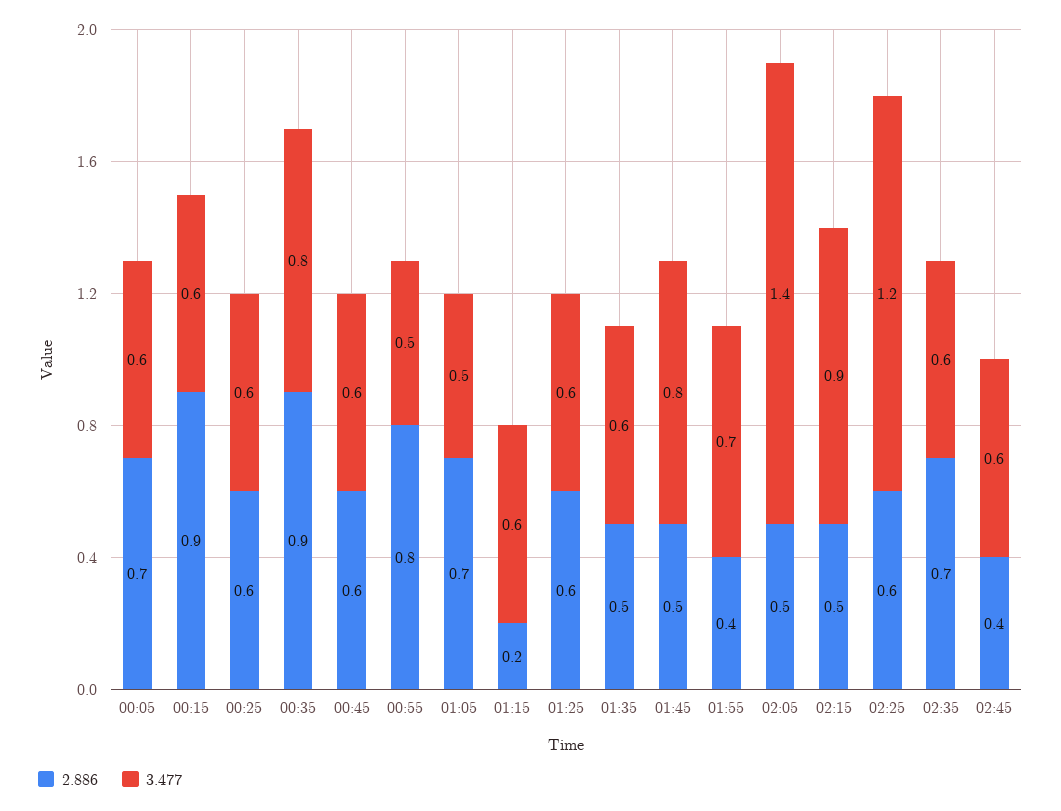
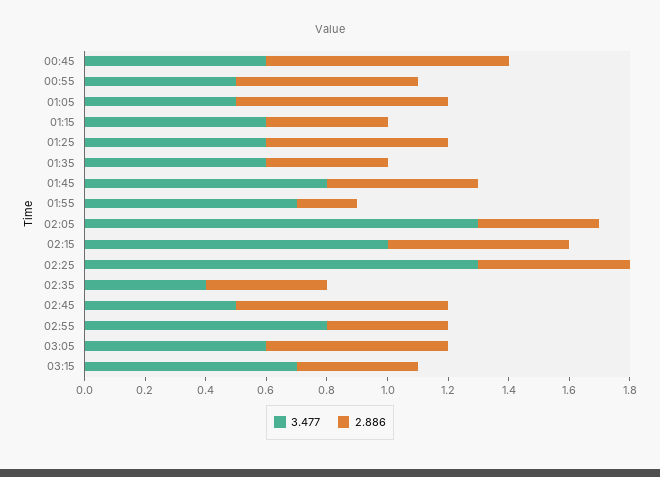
2.886, 00:05: 0.7 -> none
3.477, 00:05: 0.6 -> none
2.886, 00:15: 0.9 -> none
3.477, 00:15: 0.6 -> none
2.886, 00:25: 0.6 -> none
3.477, 00:25: 0.6 -> none
2.886, 00:35: 0.9 -> none
3.477, 00:35: 0.8 -> none
2.886, 00:45: 0.6 -> 0.8
2.886, 00:55: 0.8 -> 0.6
2.886, 01:15: 0.2 -> 0.4
2.886, 01:35: 0.5 -> 0.4
2.886, 01:55: 0.4 -> 0.2
2.886, 02:05: 0.5 -> 0.4
3.477, 02:05: 1.4 -> 1.3
2.886, 02:15: 0.5 -> 0.6
3.477, 02:15: 0.9 -> 1
2.886, 02:25: 0.6 -> 0.5
3.477, 02:25: 1.2 -> 1.3
2.886, 02:35: 0.7 -> 0.4
3.477, 02:35: 0.6 -> 0.4
2.886, 02:45: 0.4 -> 0.7
3.477, 02:45: 0.6 -> 0.5
3.477, 02:55: none -> 0.8
2.886, 02:55: none -> 0.4
3.477, 03:05: none -> 0.6
2.886, 03:05: none -> 0.6
3.477, 03:15: none -> 0.7
2.886, 03:15: none -> 0.4

